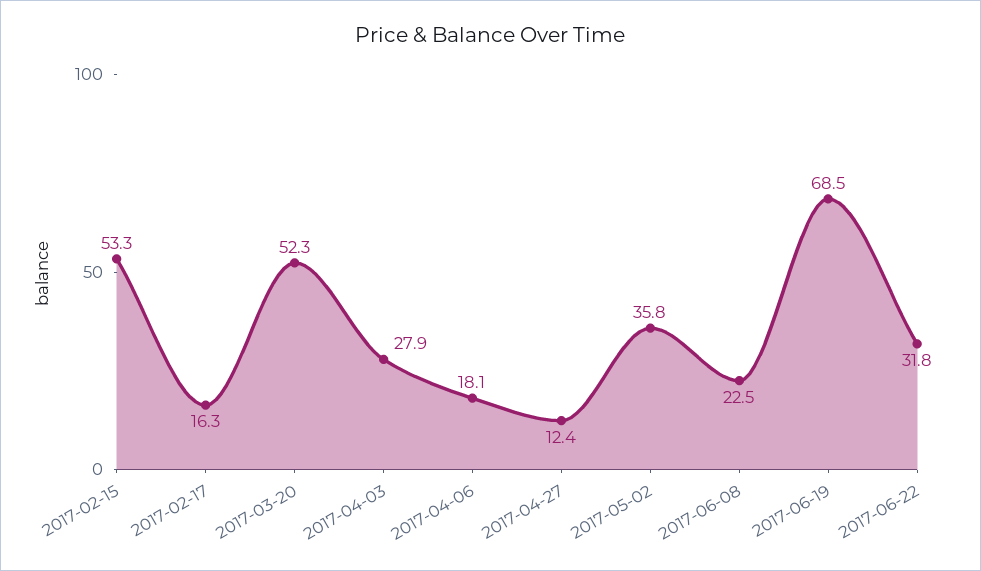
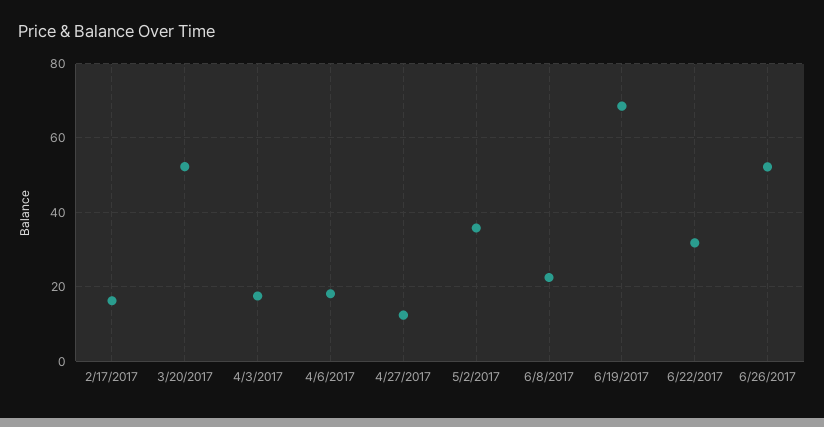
2017-02-15: 53.3 -> none
2017-04-03: 27.9 -> 18
6/26/2017: none -> 52

